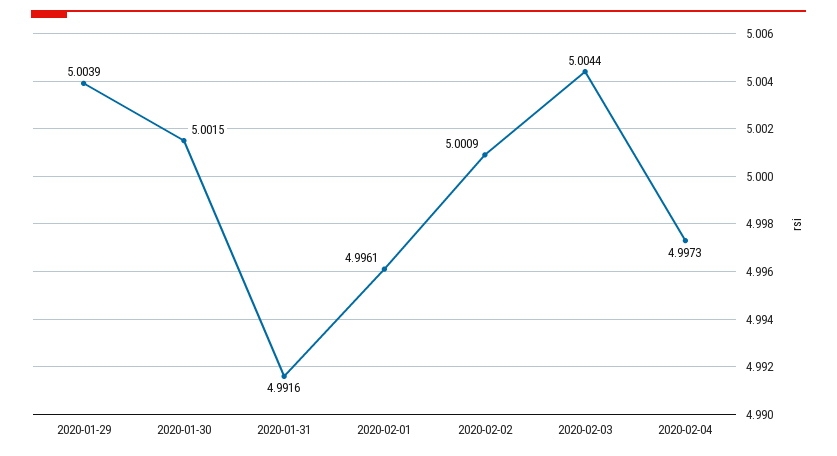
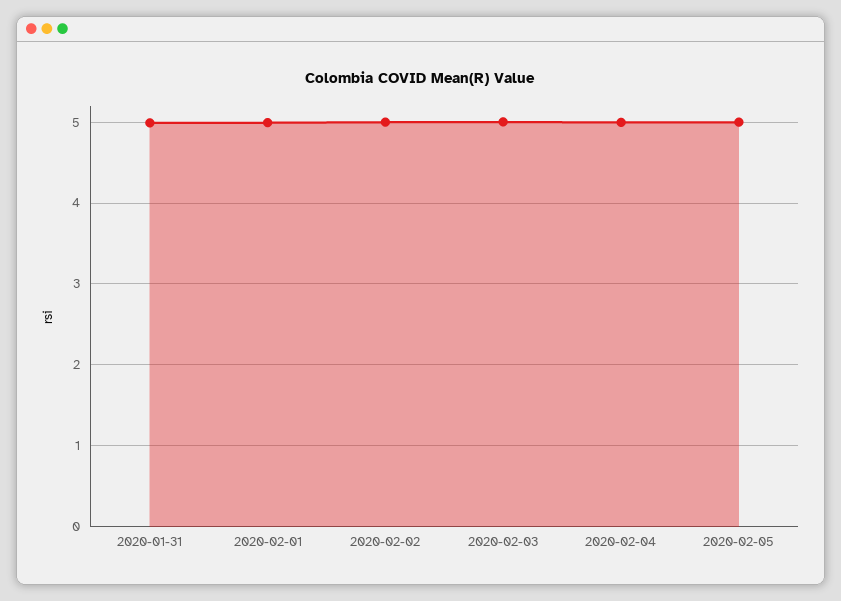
2020-01-29: 5.0039 -> none
2020-01-30: 5.0015 -> none
2020-02-05: none -> 5

